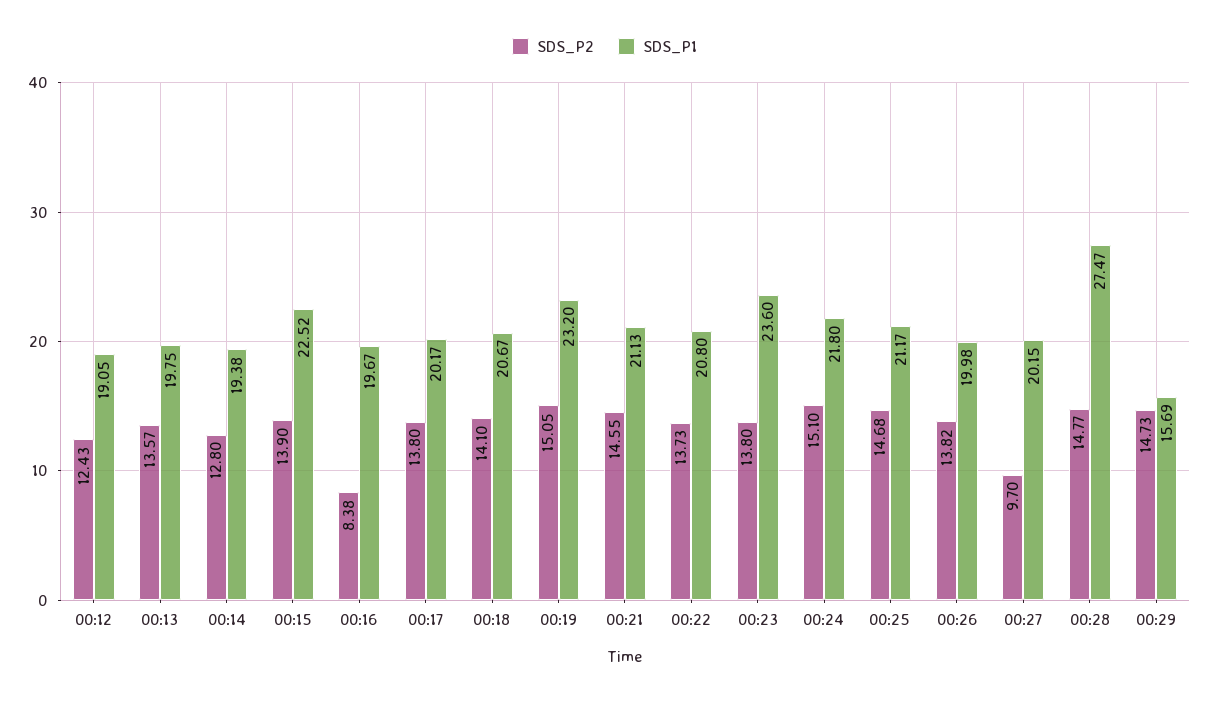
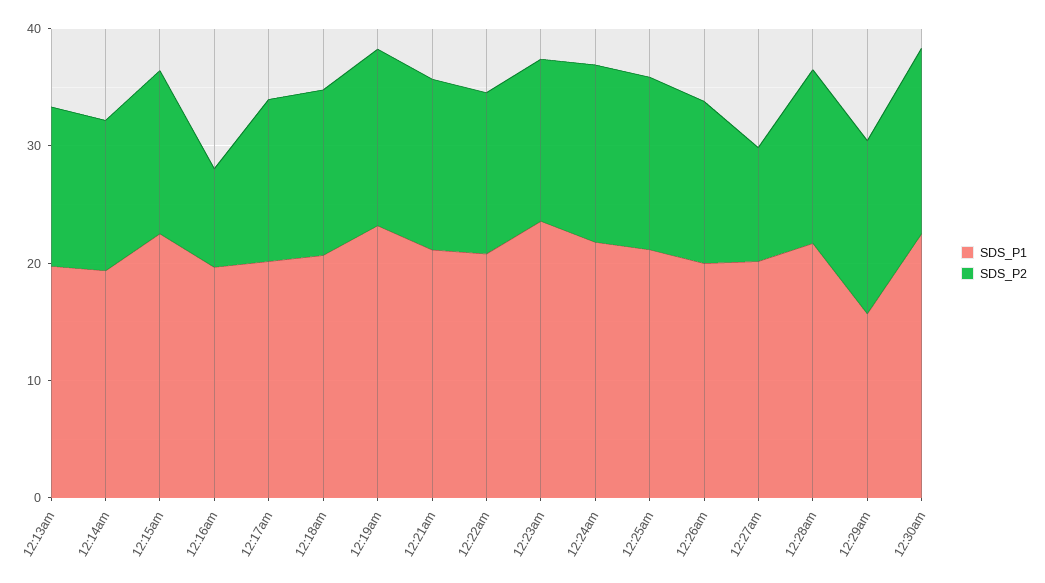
SDS_P2, 00:12: 12.43 -> none
SDS_P1, 00:12: 19.05 -> none
SDS_P1, 00:28: 27.47 -> 22
SDS_P1, 12:30am: none -> 22
SDS_P2, 12:30am: none -> 16

